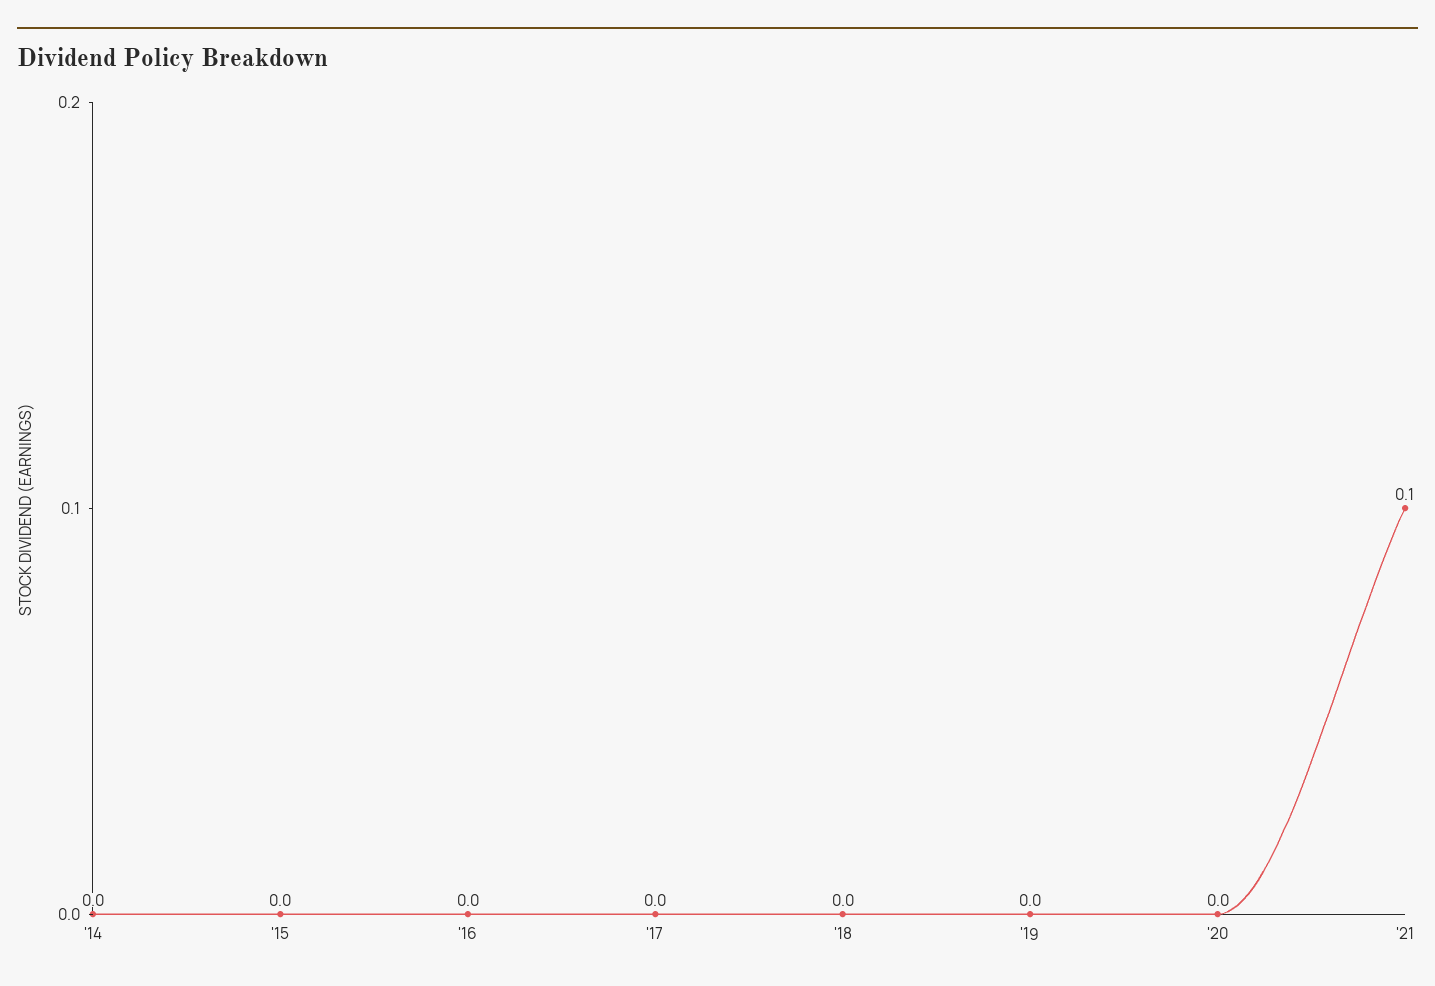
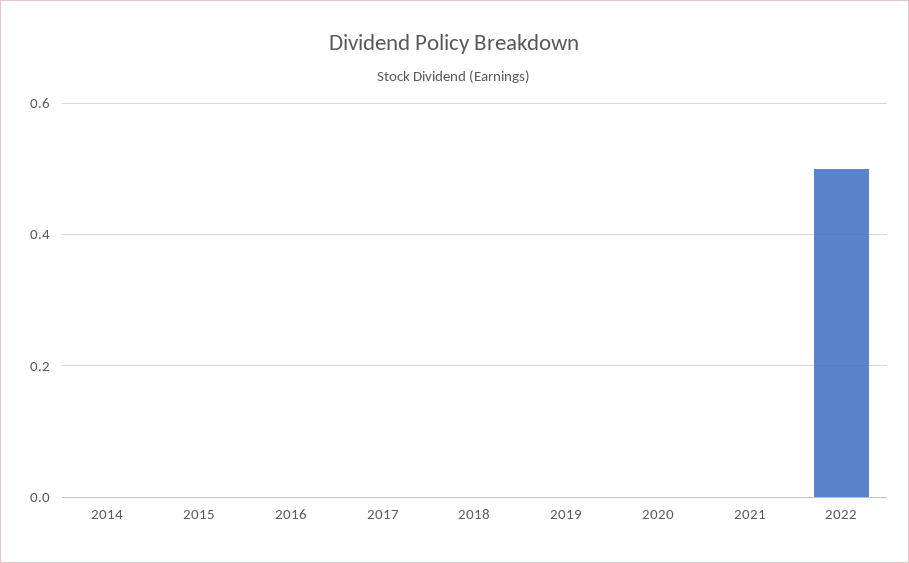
'21: 0.1 -> 0
2022: none -> 0.5

